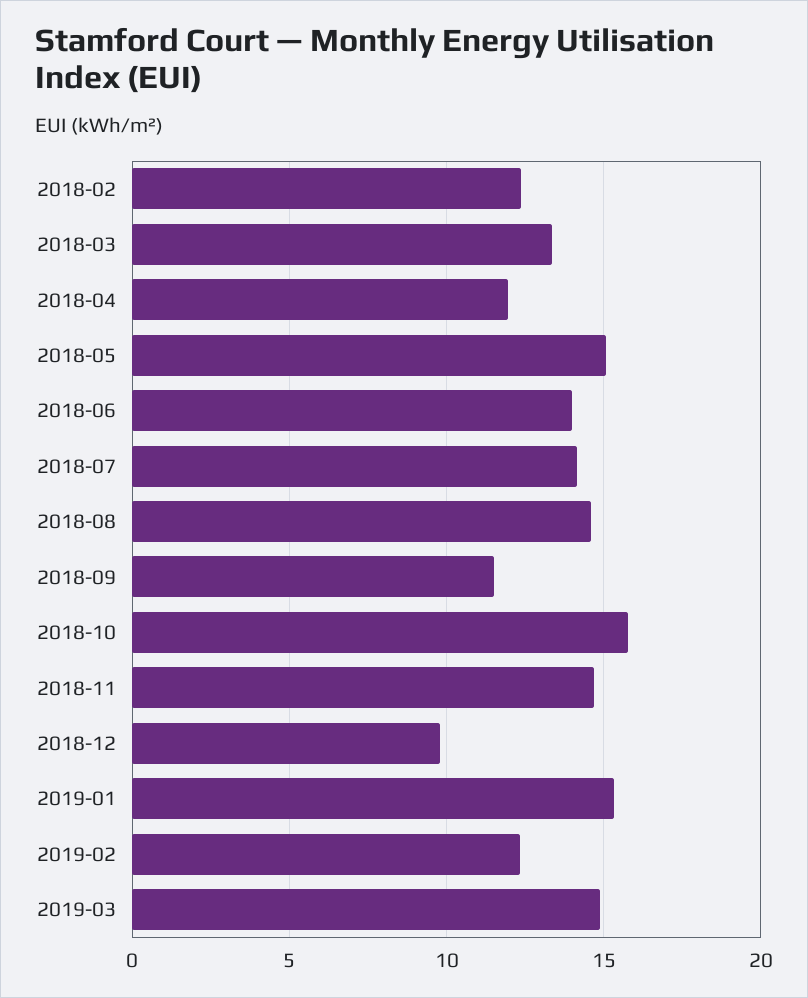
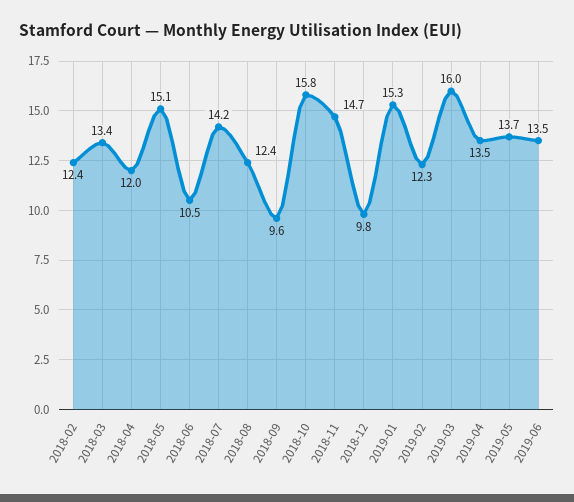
2018-06: 14 -> 10.5
2018-08: 14.5 -> 12.4
2018-09: 11.5 -> 9.6
2019-03: 15 -> 16
2019-04: none -> 13.5
2019-05: none -> 13.7
2019-06: none -> 13.5

